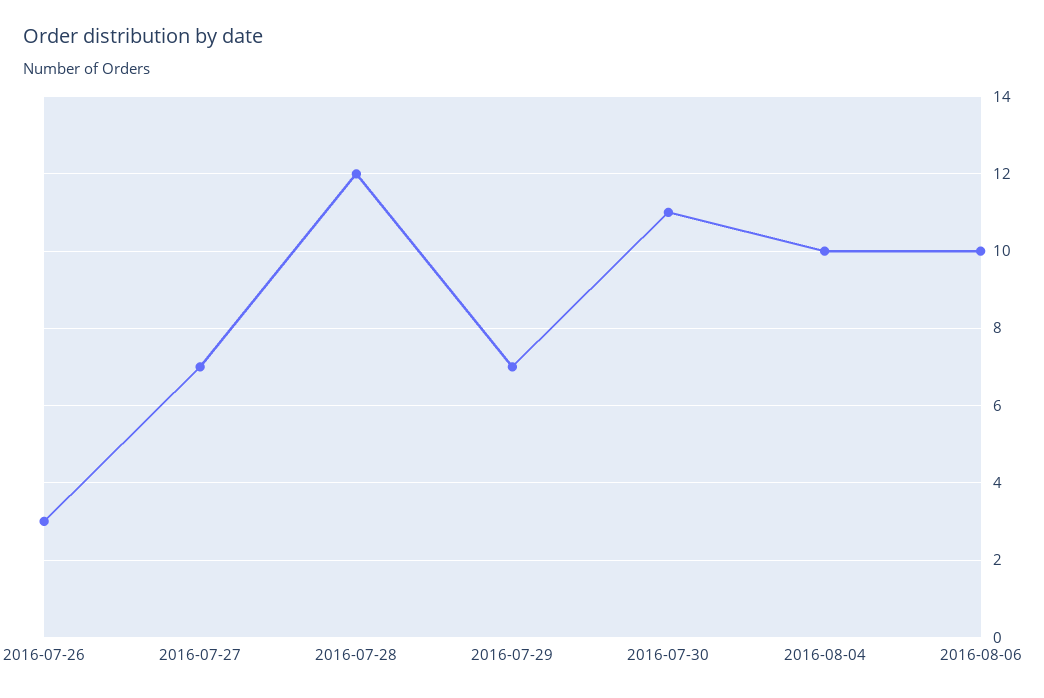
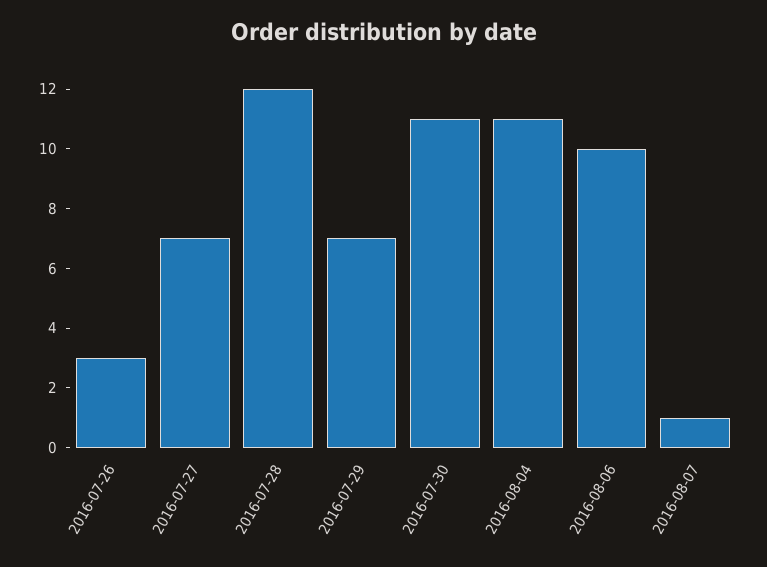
2016-08-04: 10 -> 11
2016-08-07: none -> 1

